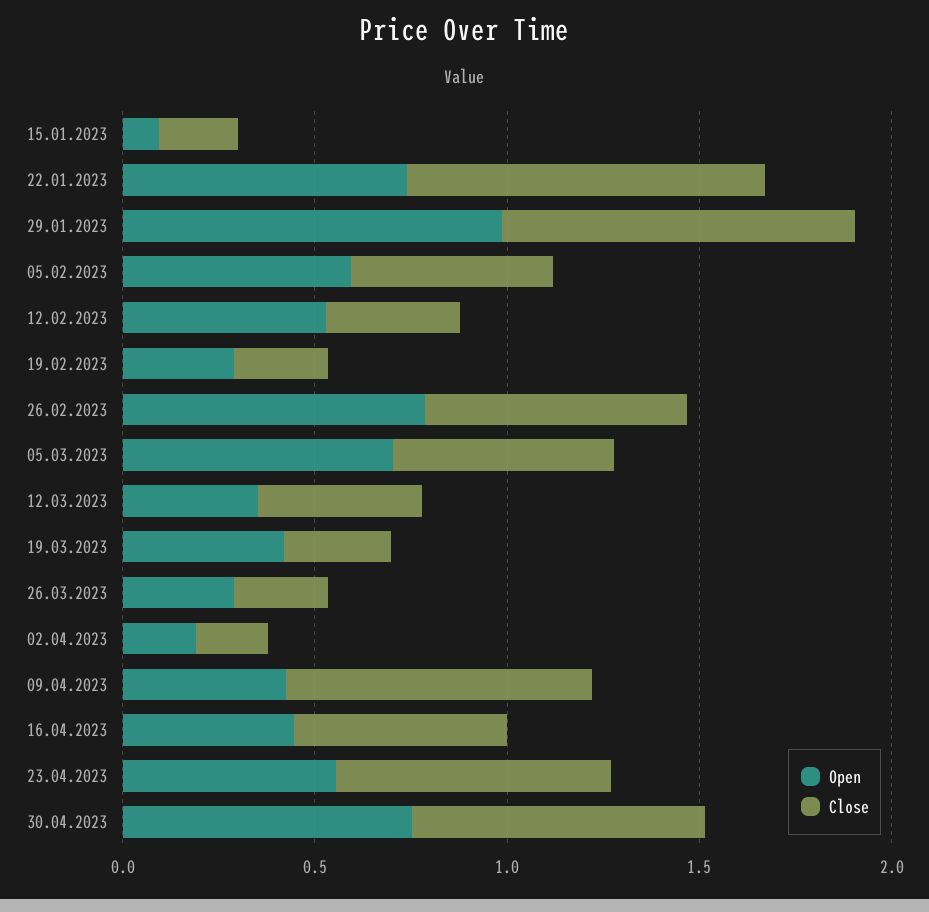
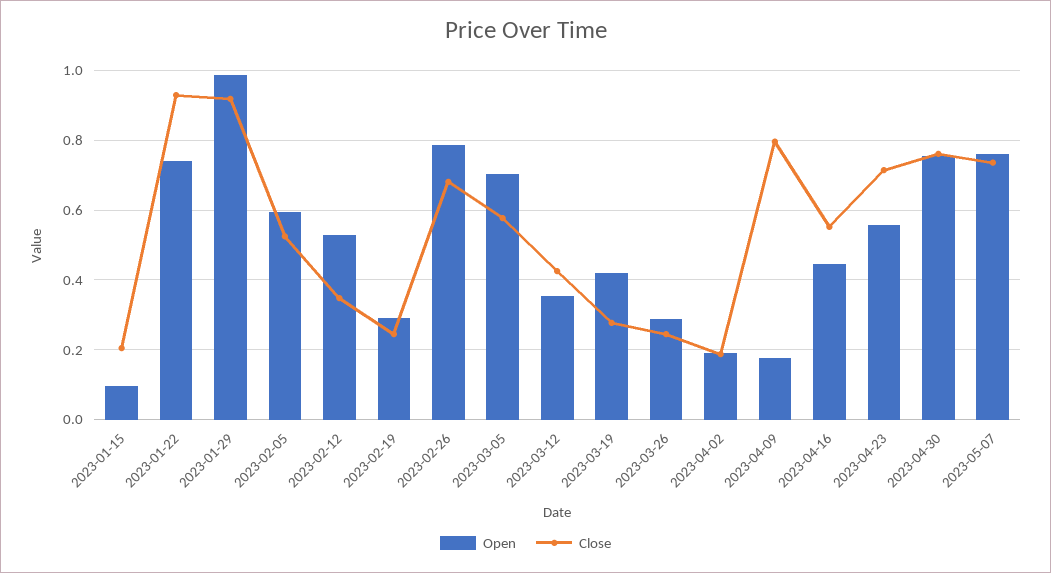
Open, 09.04.2023: 0.4 -> 0.18
Open, 2023-05-07: none -> 0.76
Close, 2023-05-07: none -> 0.74

